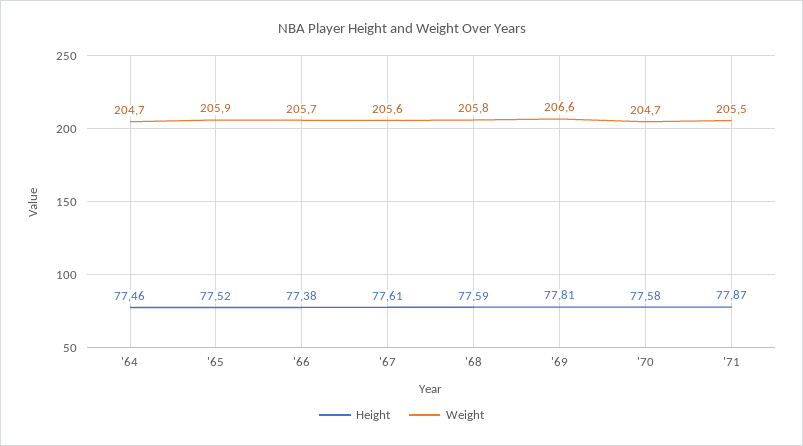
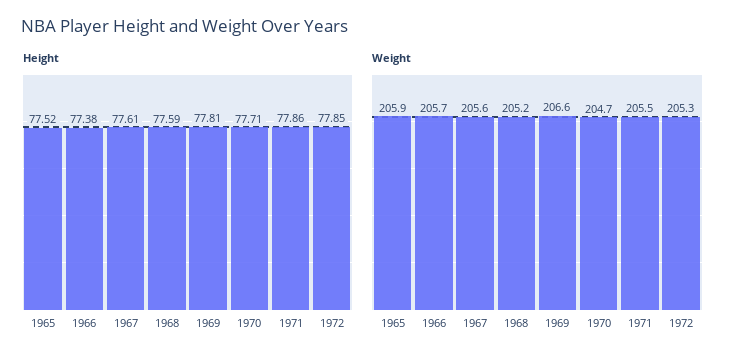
Height, '64: 77.46 -> none
Weight, '64: 204.7 -> none
Weight, '68: 205.8 -> 205.2
Height, '70: 77.58 -> 77.71
Height, '71: 77.87 -> 77.86
Height, 1972: none -> 77.85
Weight, 1972: none -> 205.3

